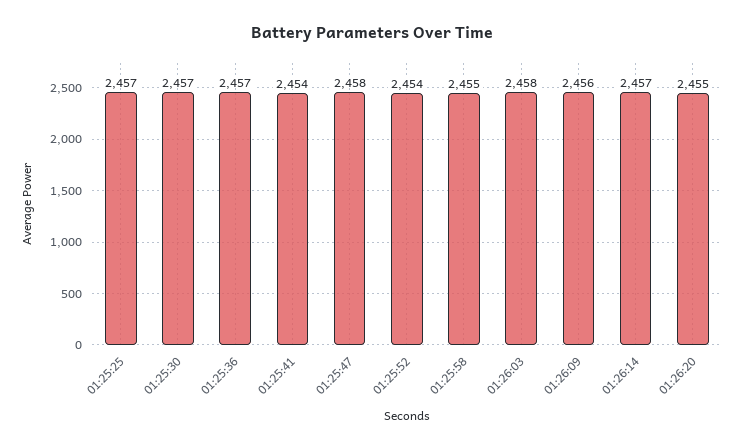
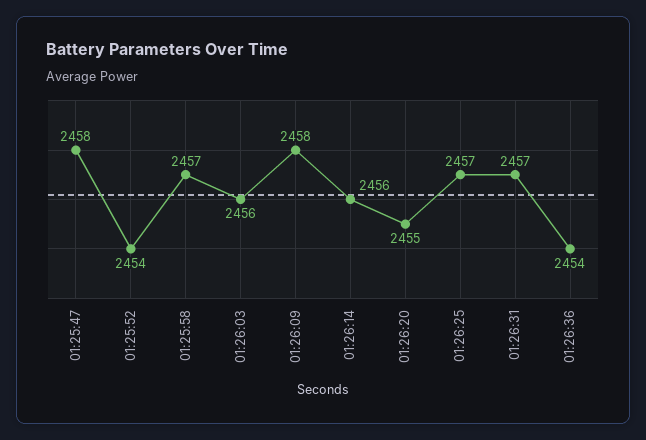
01:25:25: 2457 -> none
01:25:30: 2457 -> none
01:25:36: 2457 -> none
01:25:41: 2454 -> none
01:25:58: 2455 -> 2457
01:26:03: 2458 -> 2456
01:26:09: 2456 -> 2458
01:26:14: 2457 -> 2456
01:26:25: none -> 2457
01:26:31: none -> 2457
01:26:36: none -> 2454

